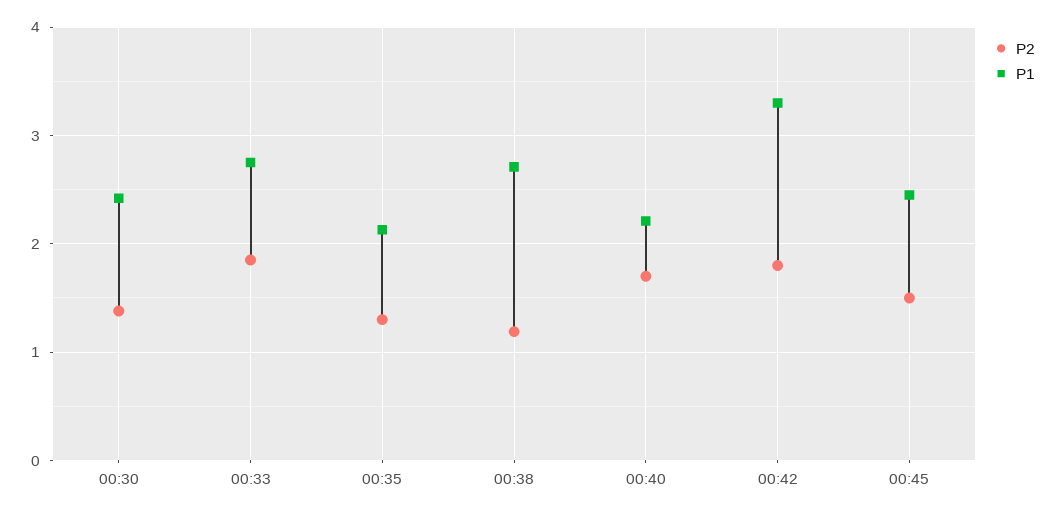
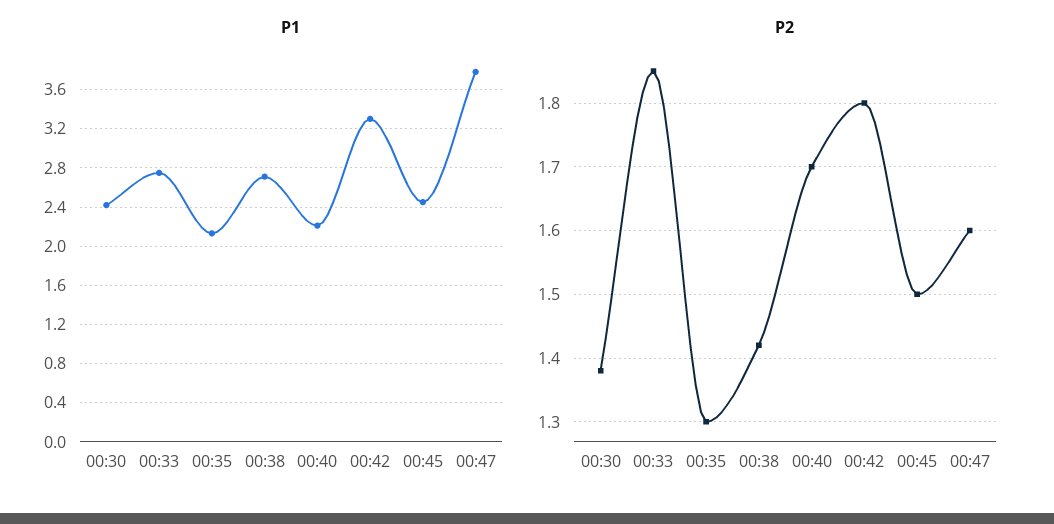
P2, 00:38: 1.2 -> 1.42
P1, 00:47: none -> 3.8
P2, 00:47: none -> 1.6

